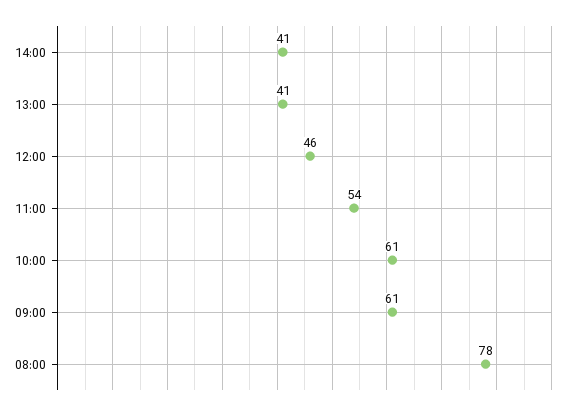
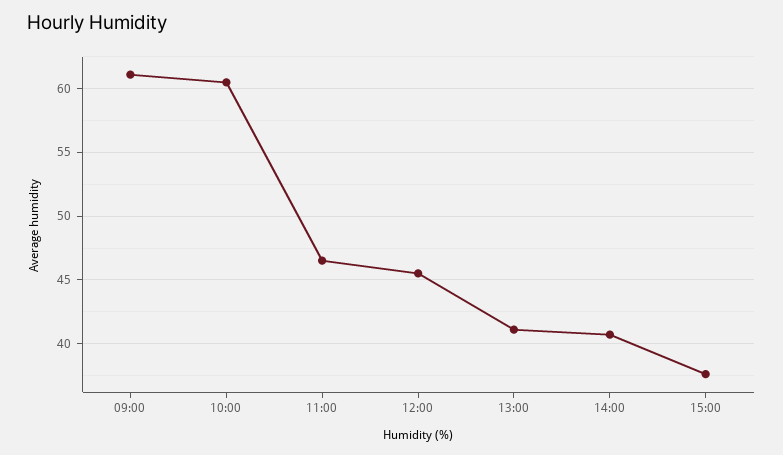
11:00: 54 -> 46.5
08:00: 78 -> none
15:00: none -> 37.5

